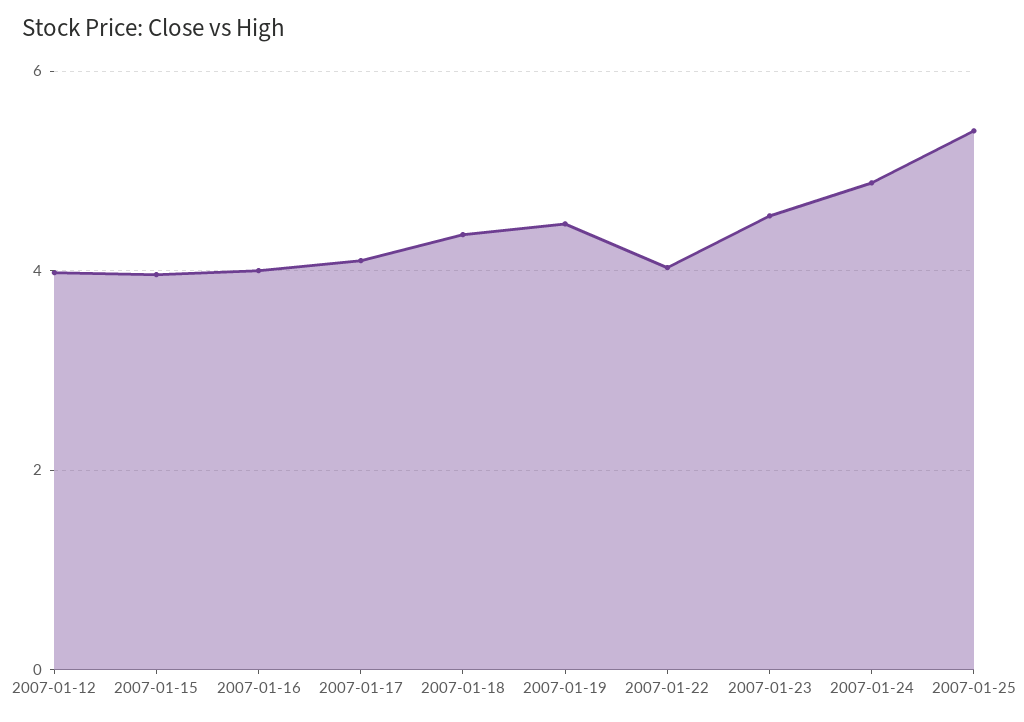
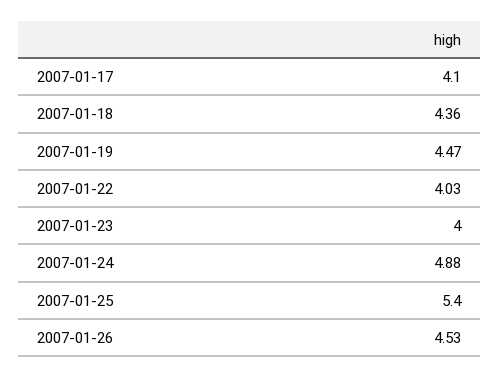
2007-01-12: 4 -> none
2007-01-15: 4 -> none
2007-01-16: 4 -> none
2007-01-23: 4.6 -> 4
2007-01-26: none -> 4.53

